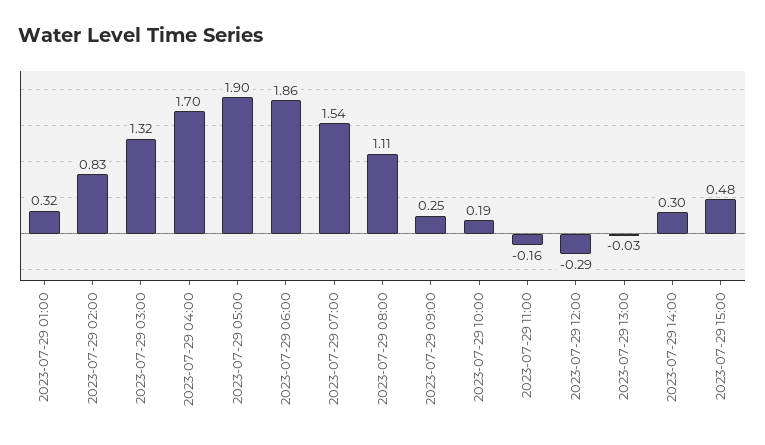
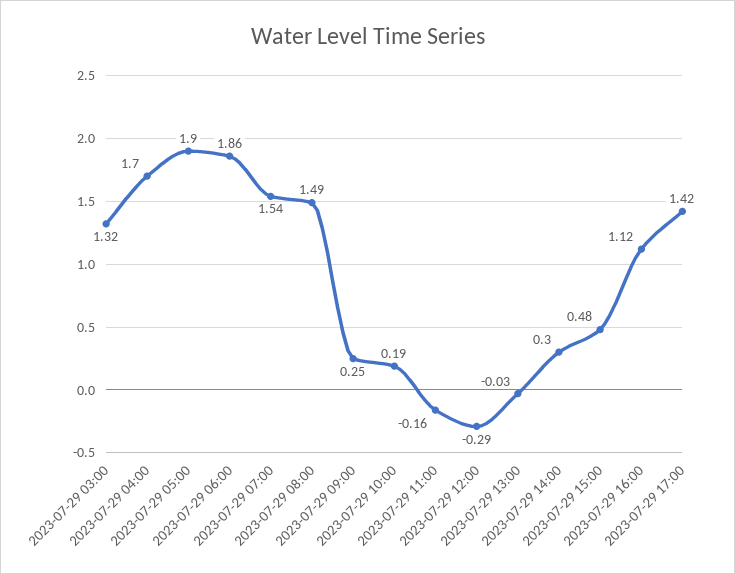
2023-07-29 01:00: 0.32 -> none
2023-07-29 02:00: 0.83 -> none
2023-07-29 08:00: 1.11 -> 1.49
2023-07-29 16:00: none -> 1.12
2023-07-29 17:00: none -> 1.42

